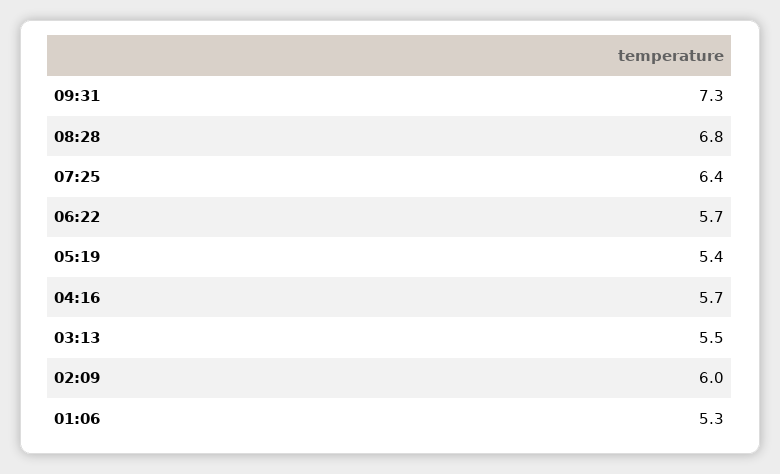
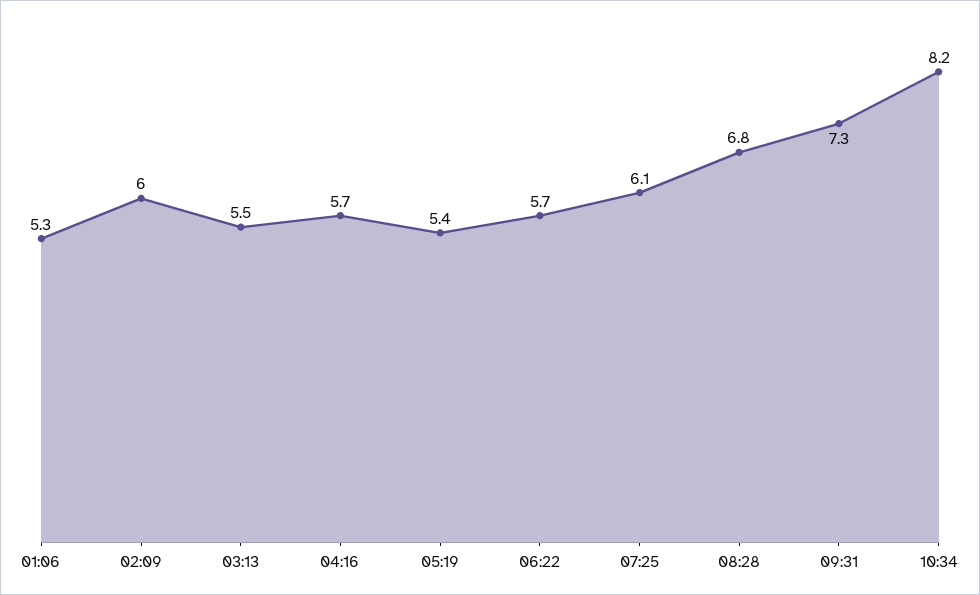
07:25: 6.4 -> 6.1
10:34: none -> 8.2

